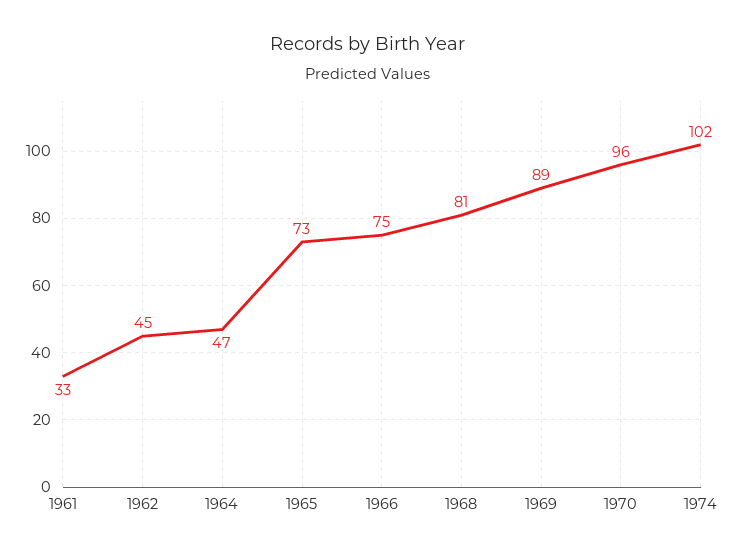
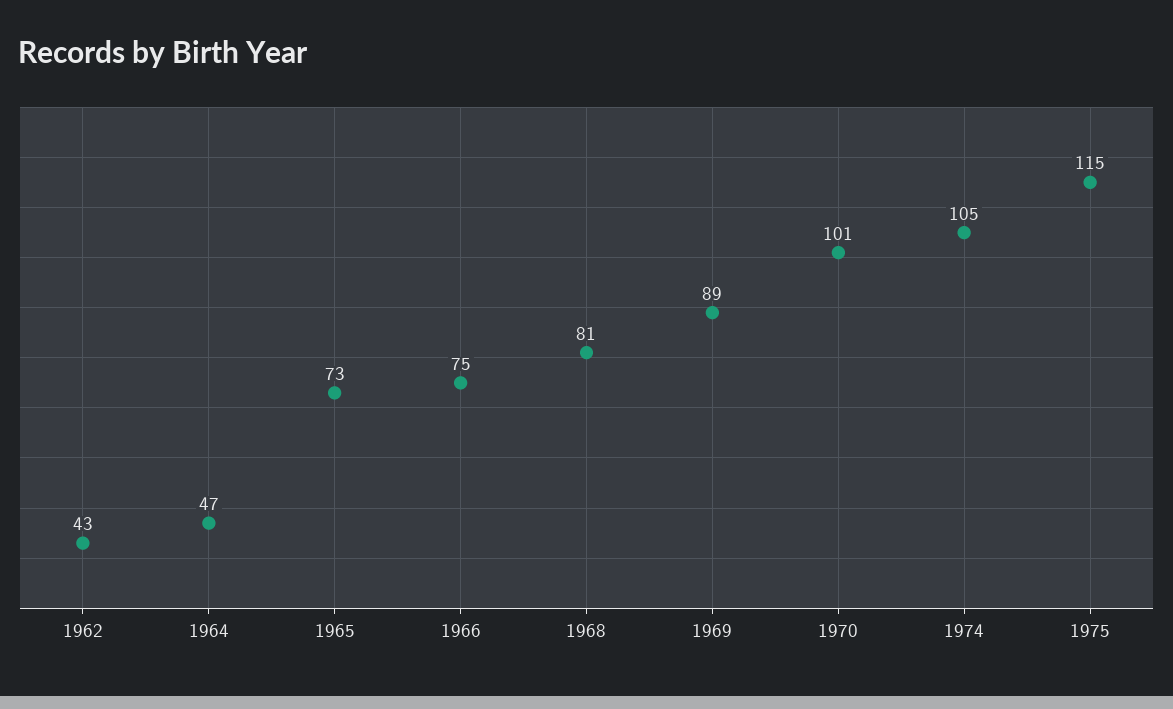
1961: 33 -> none
1962: 45 -> 43
1970: 96 -> 101
1974: 102 -> 105
1975: none -> 115

